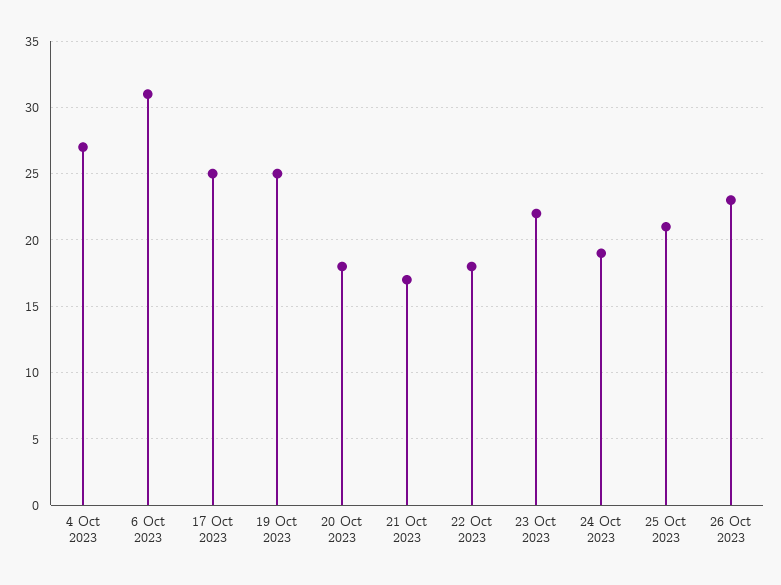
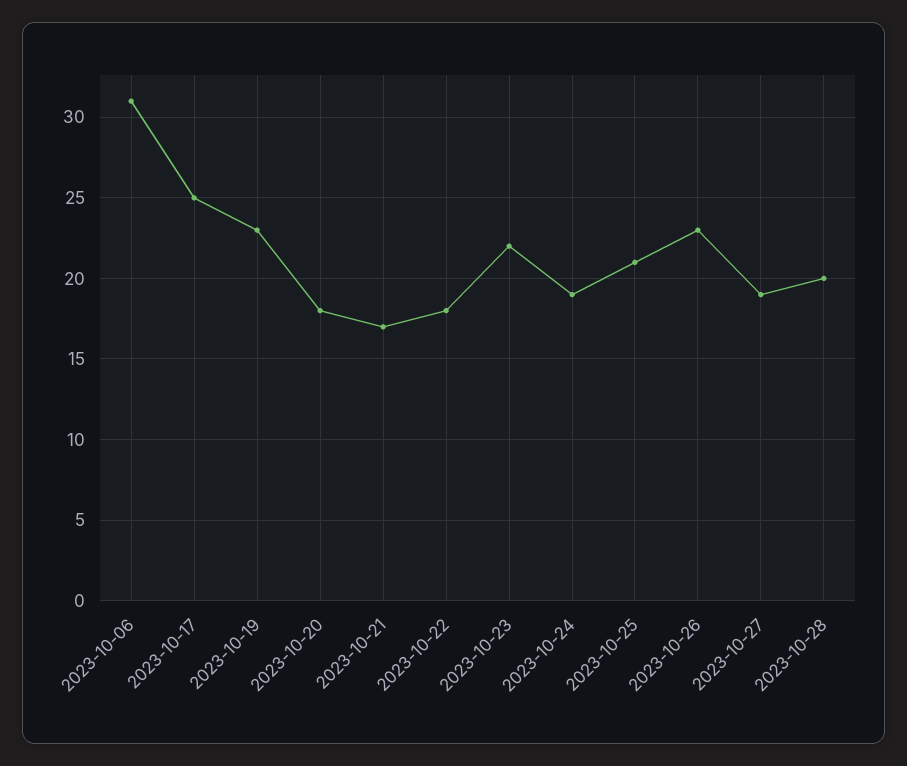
4 Oct 2023: 27 -> none
19 Oct 2023: 25 -> 23
2023-10-27: none -> 19
2023-10-28: none -> 20

